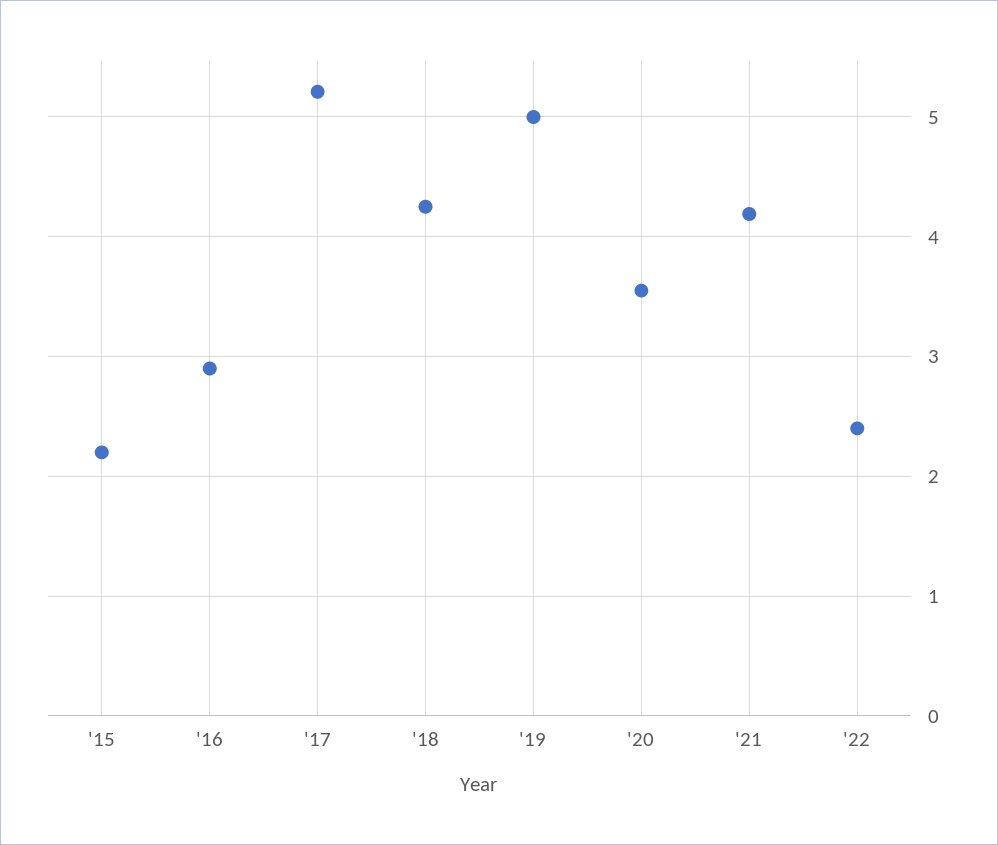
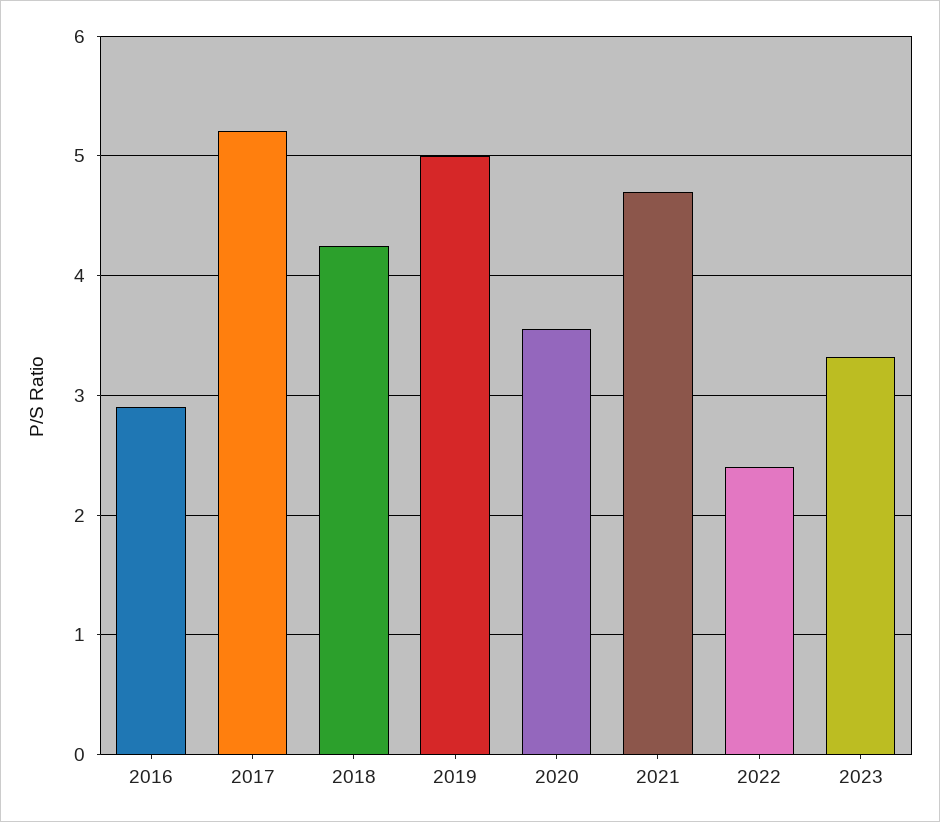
'15: 2.2 -> none
'21: 4.2 -> 4.7
2023: none -> 3.3

